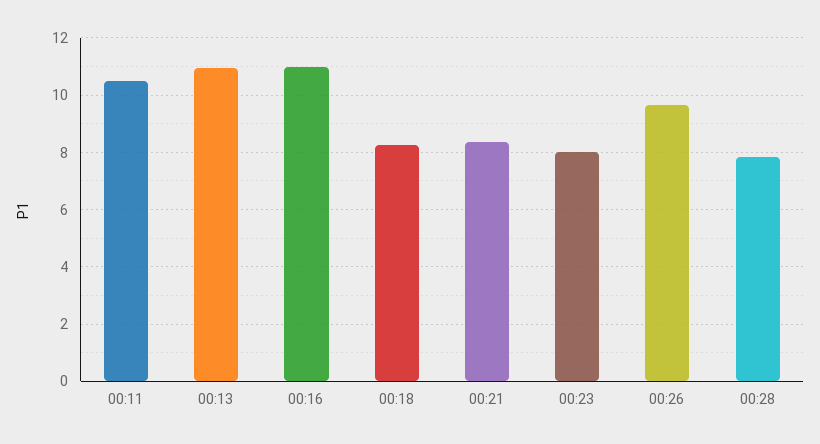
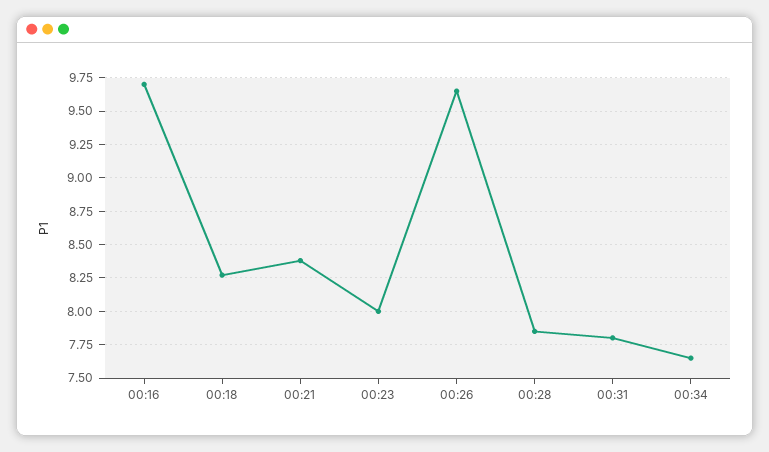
00:11: 10.5 -> none
00:13: 11 -> none
00:16: 11 -> 9.7
00:31: none -> 7.8
00:34: none -> 7.65

